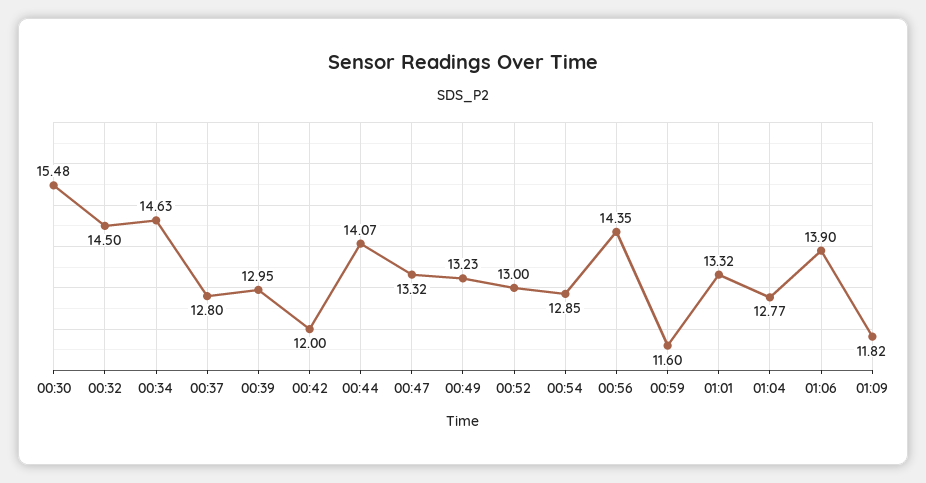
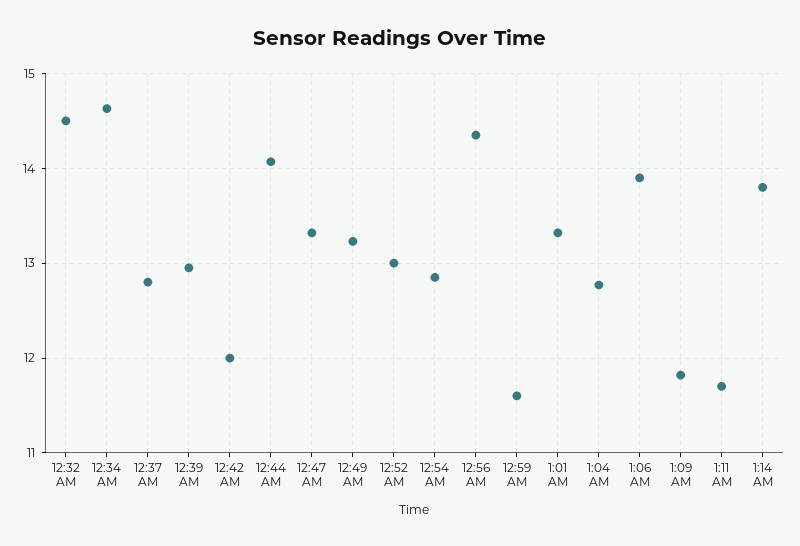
00:30: 15.48 -> none
1:11 AM: none -> 11.7
1:14 AM: none -> 13.8

